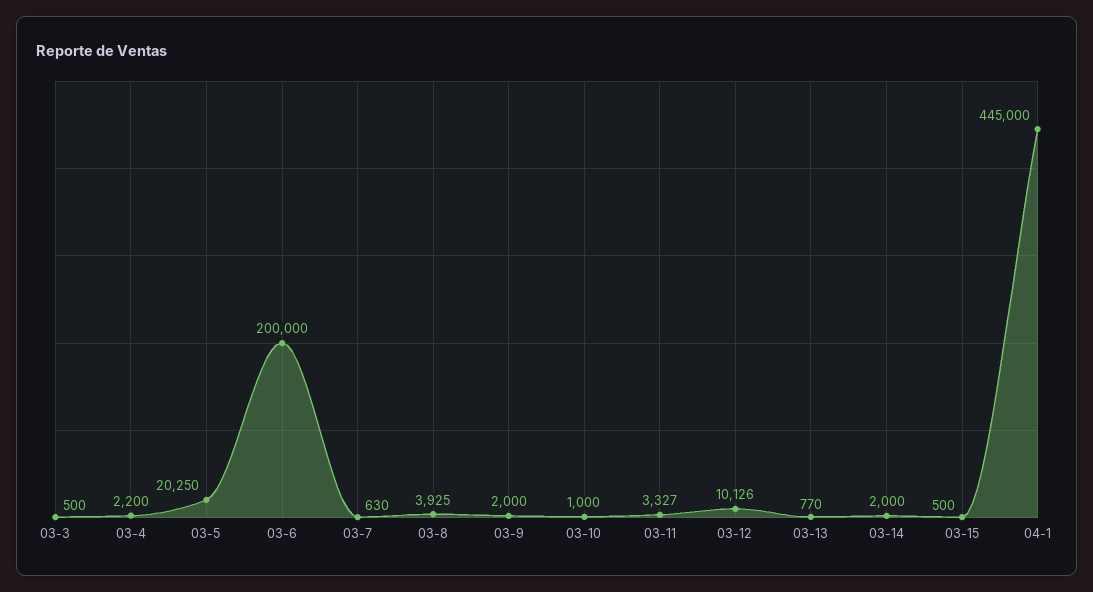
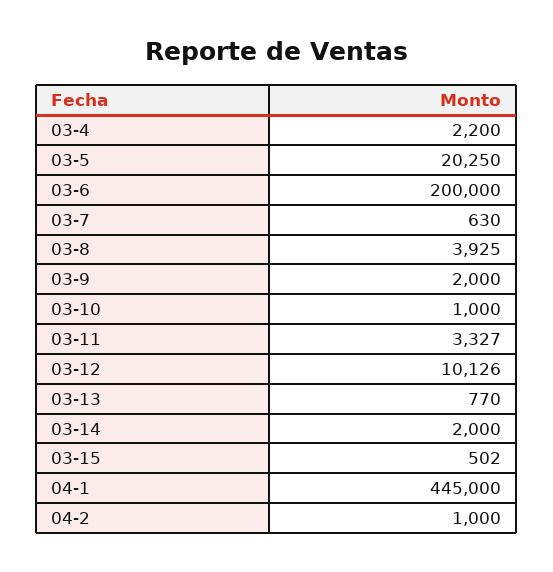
03-3: 500 -> none
03-15: 500 -> 502
04-2: none -> 1000

